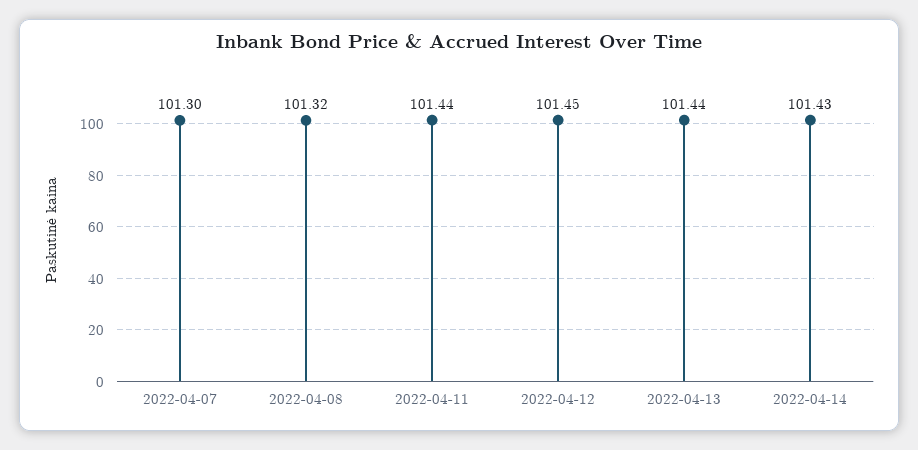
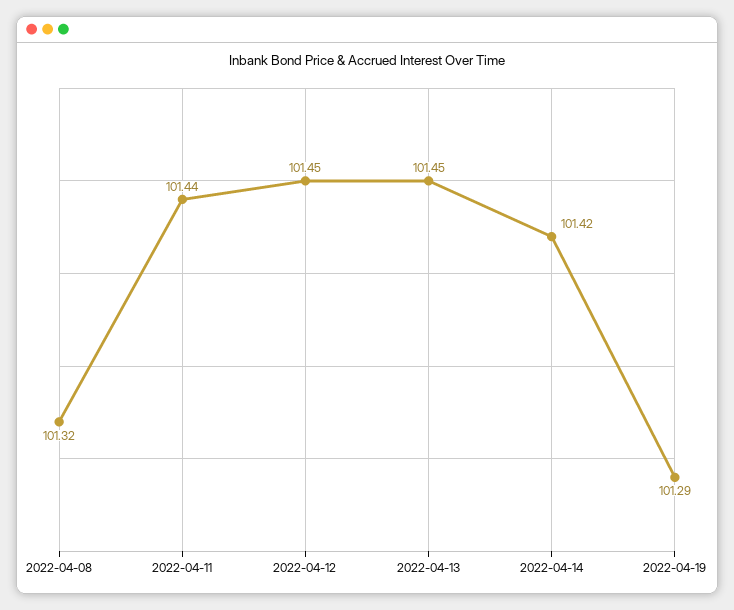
2022-04-07: 101.3 -> none
2022-04-13: 101.44 -> 101.45
2022-04-14: 101.43 -> 101.42
2022-04-19: none -> 101.29

